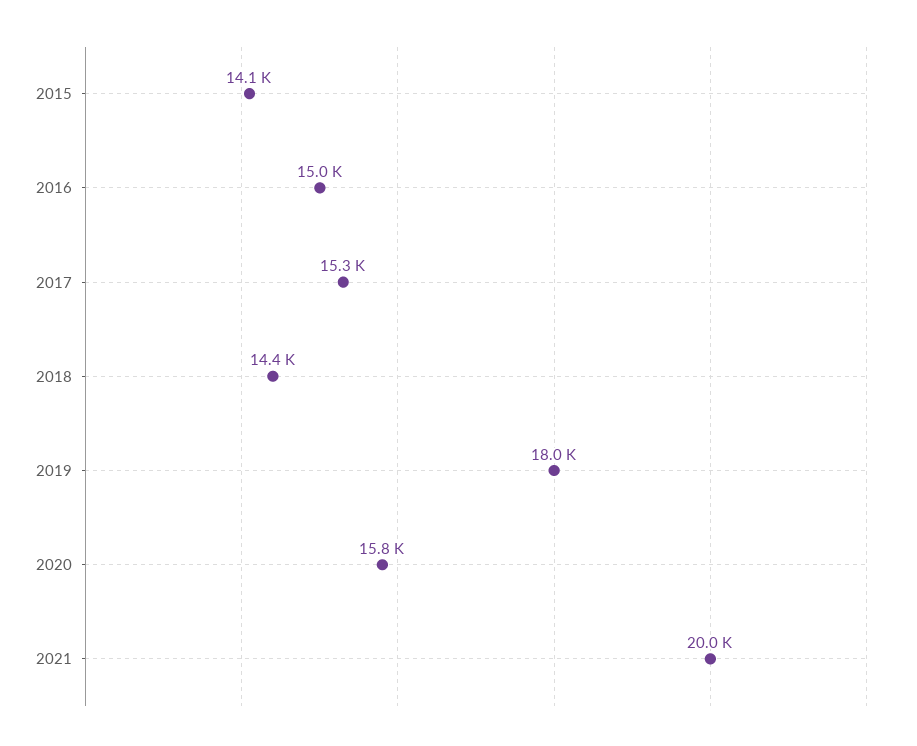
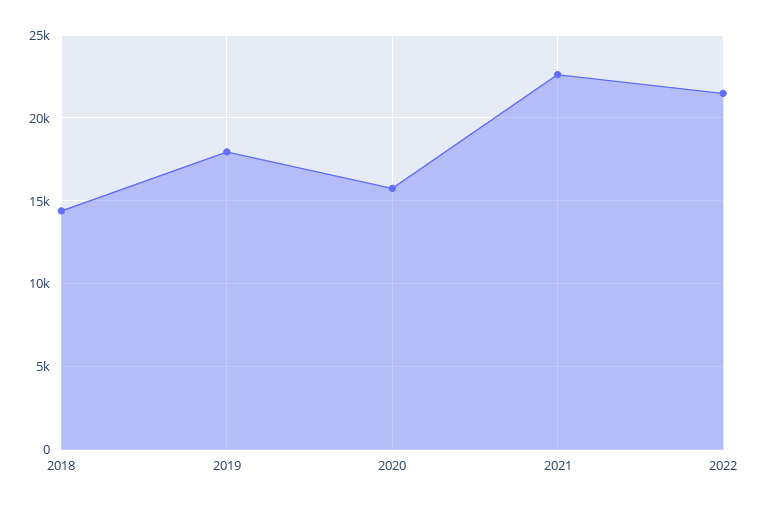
2015: 14100 -> none
2016: 15000 -> none
2017: 15300 -> none
2021: 20000 -> 22500
2022: none -> 21500

